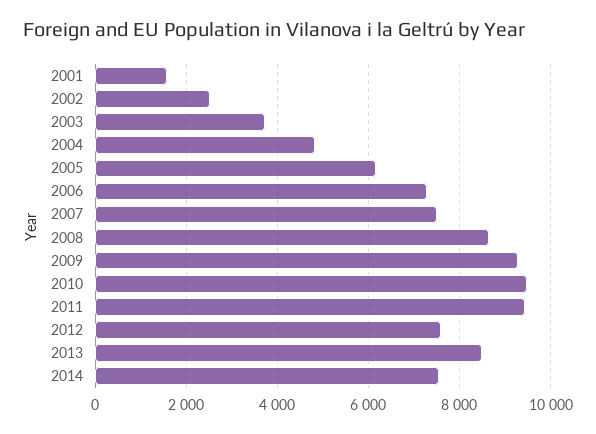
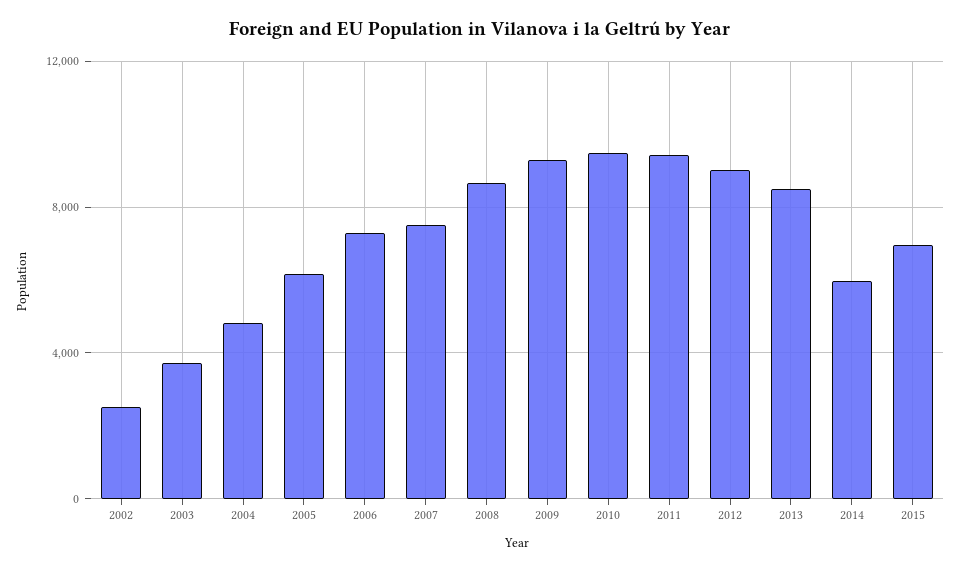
2001: 1600 -> none
2012: 7600 -> 9000
2014: 7600 -> 6000
2015: none -> 7000

